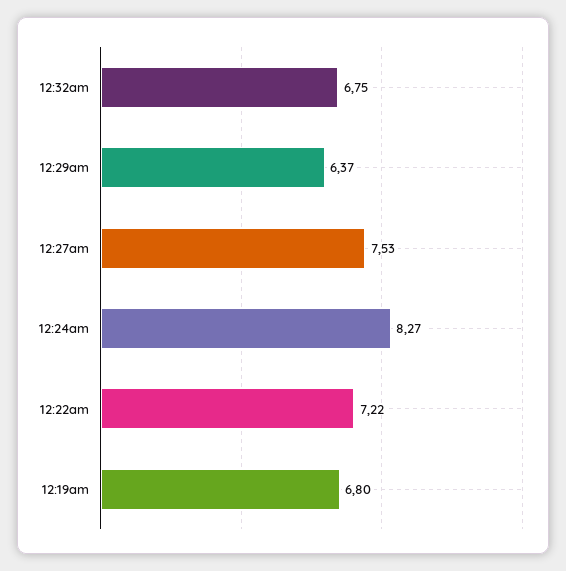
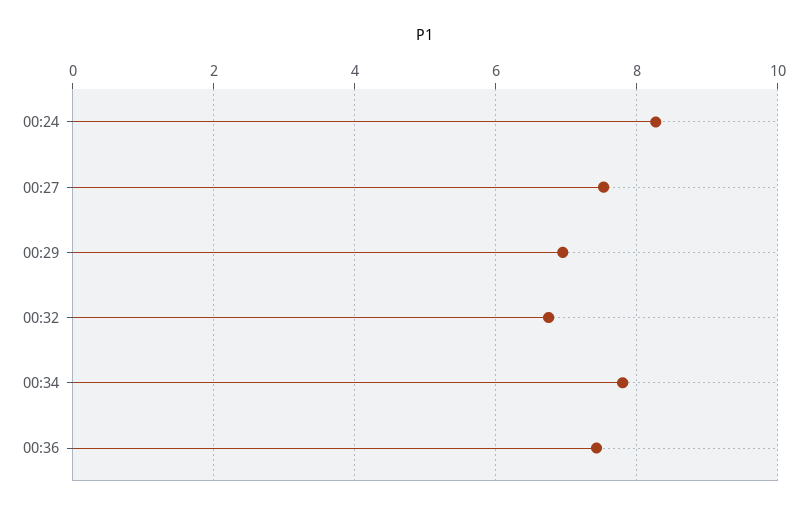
12:29am: 6.37 -> 7
12:22am: 7.22 -> none
12:19am: 6.8 -> none
00:34: none -> 7.8
00:36: none -> 7.4

